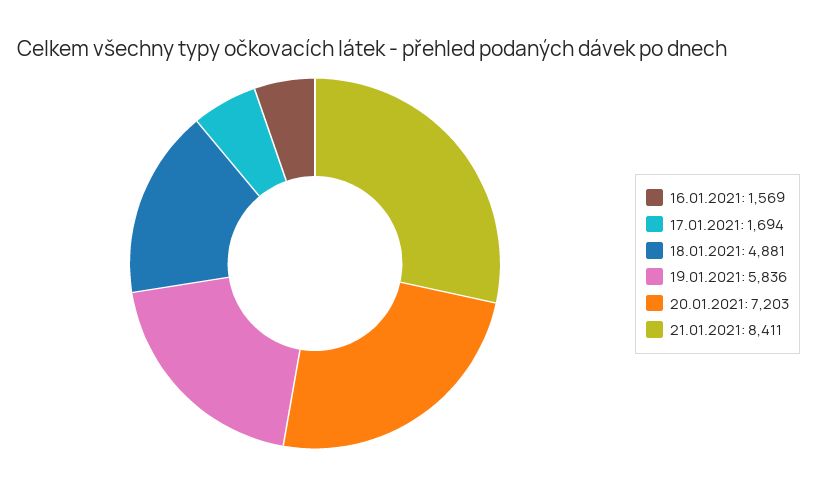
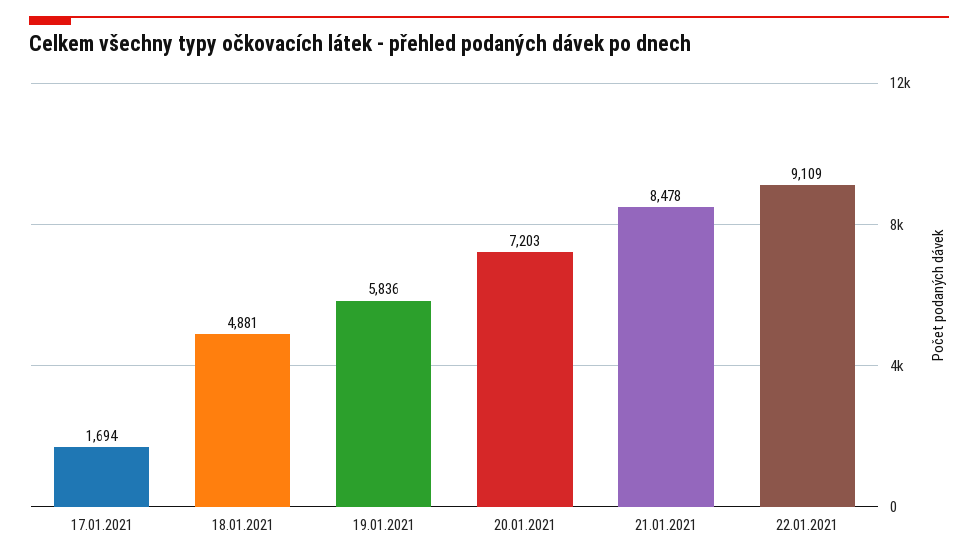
16.01.2021: 1569 -> none
21.01.2021: 8411 -> 8478
22.01.2021: none -> 9109

